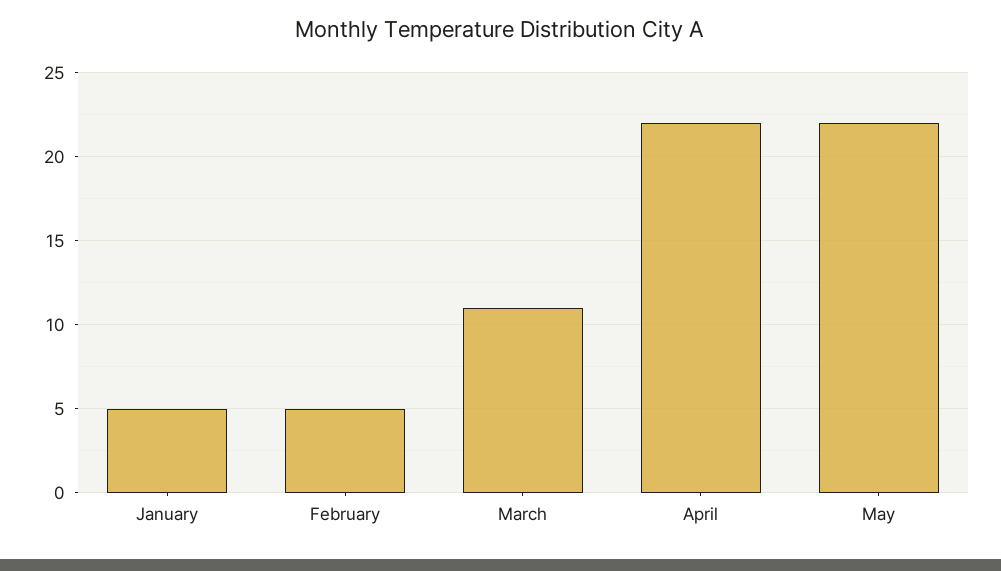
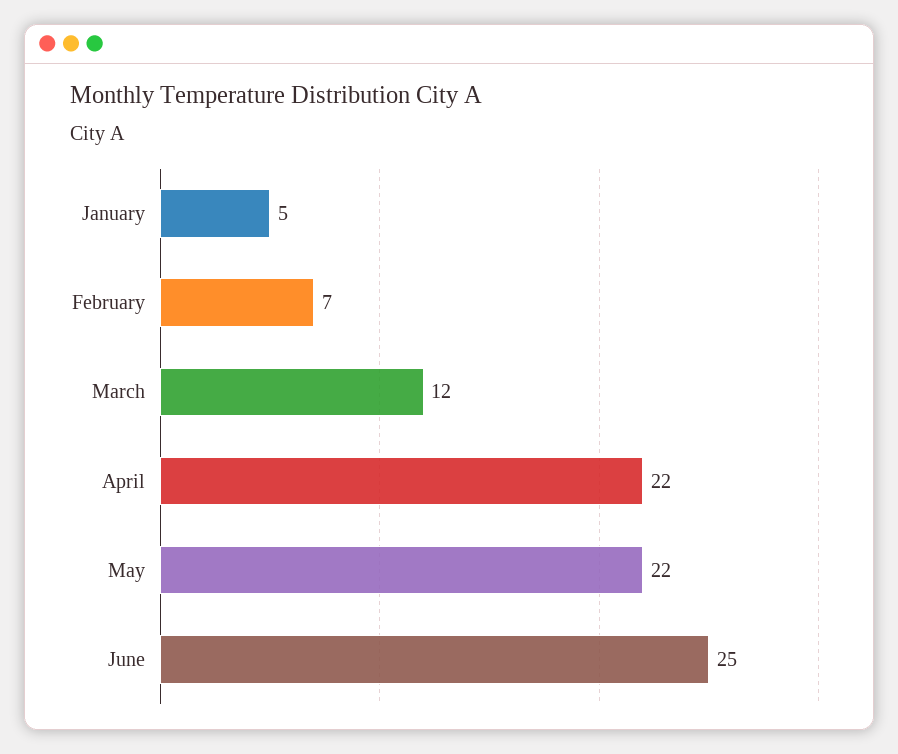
February: 5 -> 7
March: 11 -> 12
June: none -> 25

